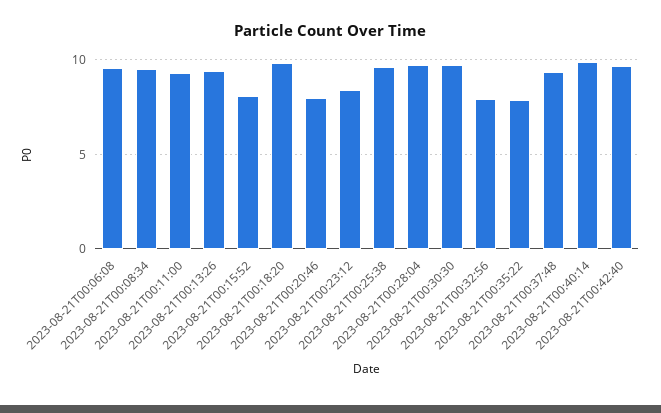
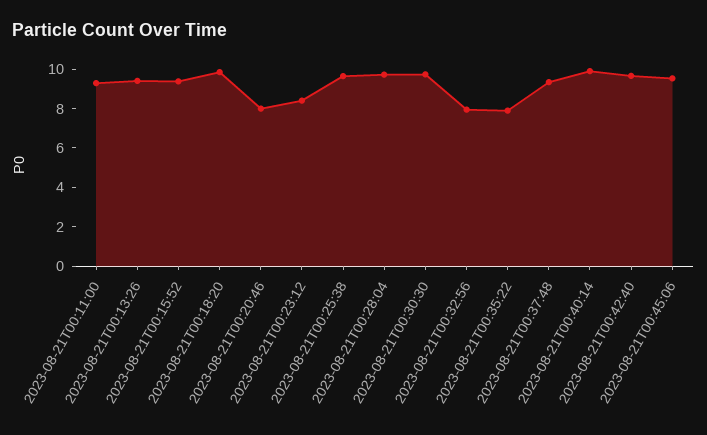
2023-08-21T00:06:08: 9.5 -> none
2023-08-21T00:08:34: 9.5 -> none
2023-08-21T00:15:52: 8 -> 9.5
2023-08-21T00:45:06: none -> 9.5

